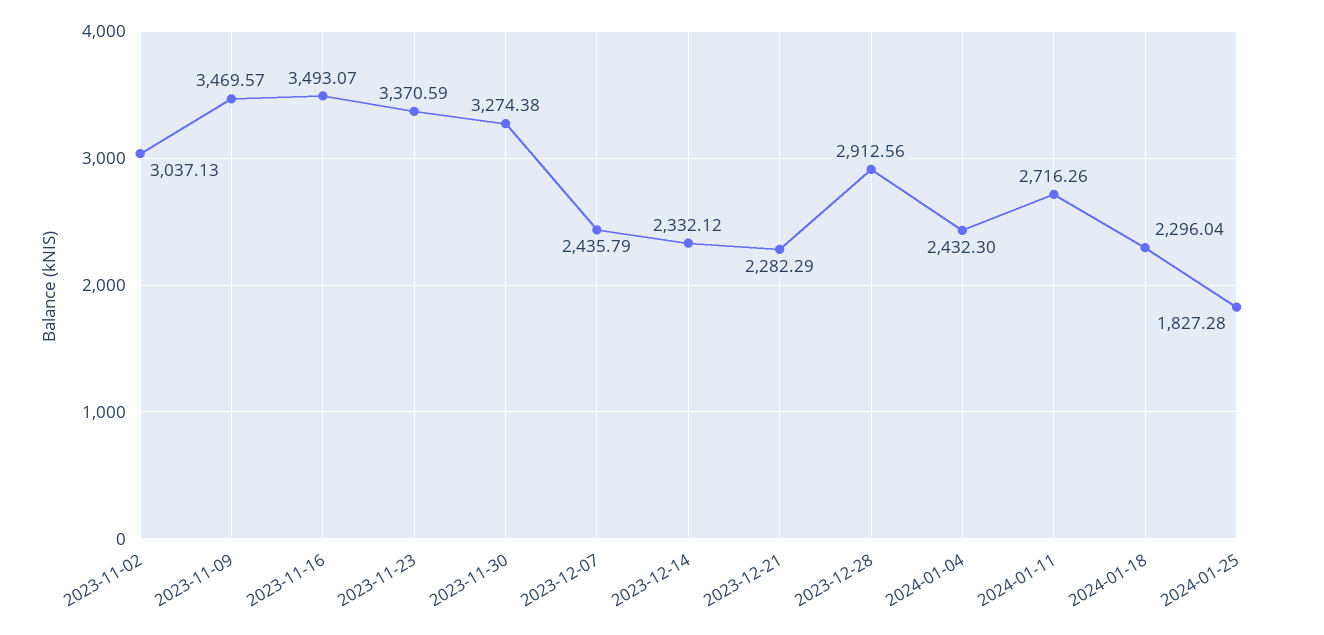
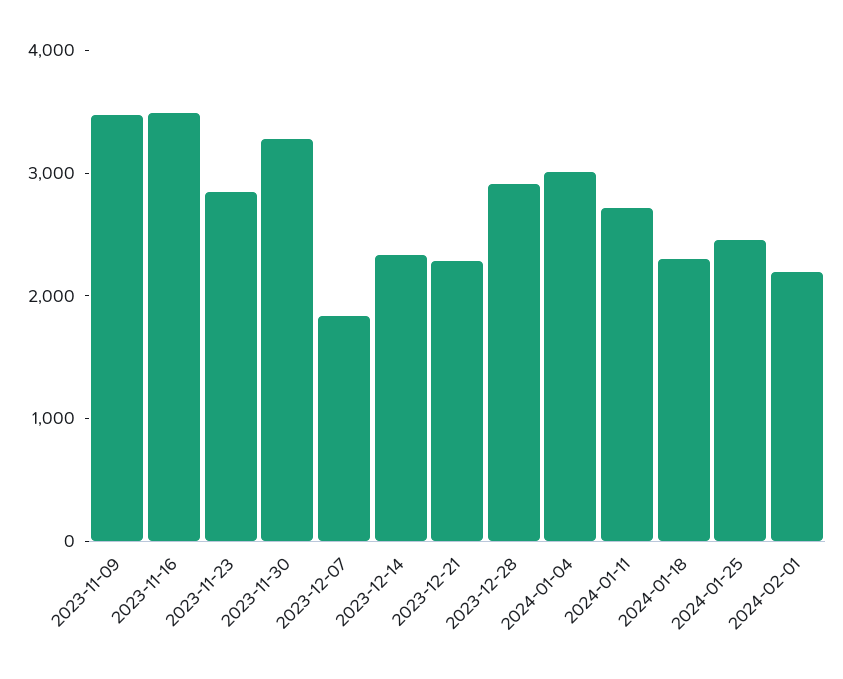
2023-11-02: 3037.13 -> none
2023-11-23: 3370.59 -> 2800
2023-12-07: 2435.79 -> 1800
2024-01-04: 2432.3 -> 3000
2024-01-25: 1827.28 -> 2400
2024-02-01: none -> 2200

